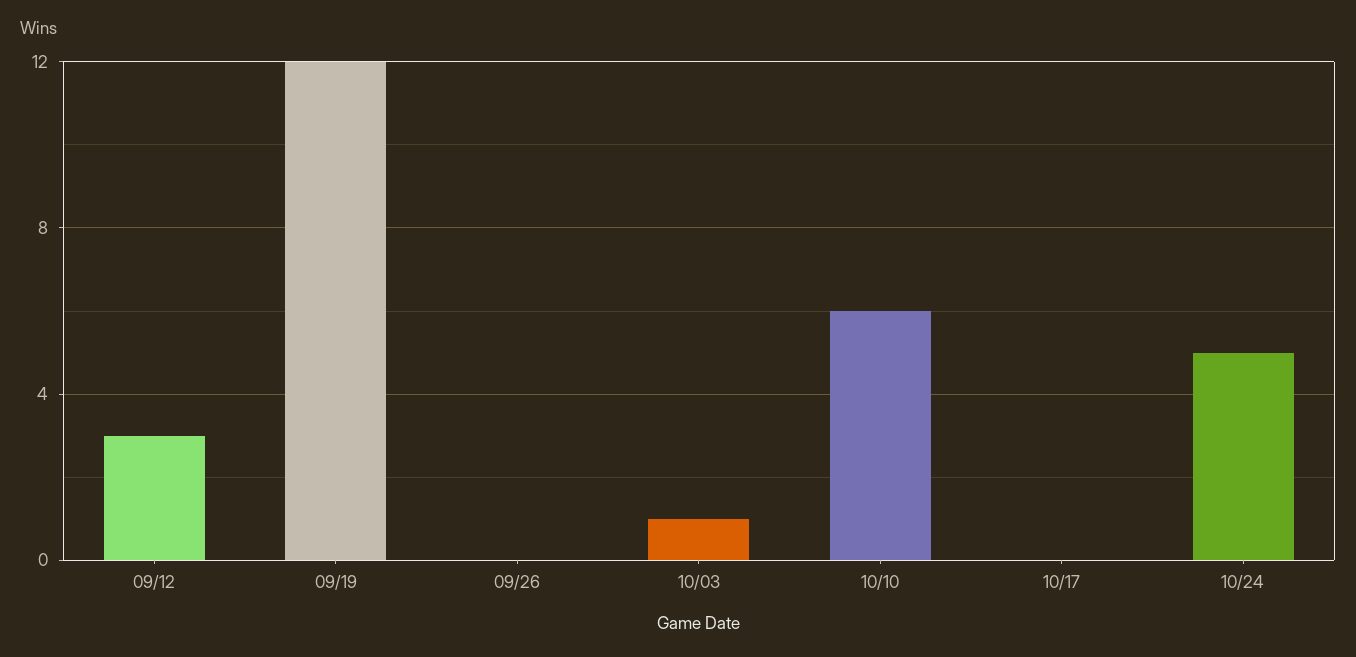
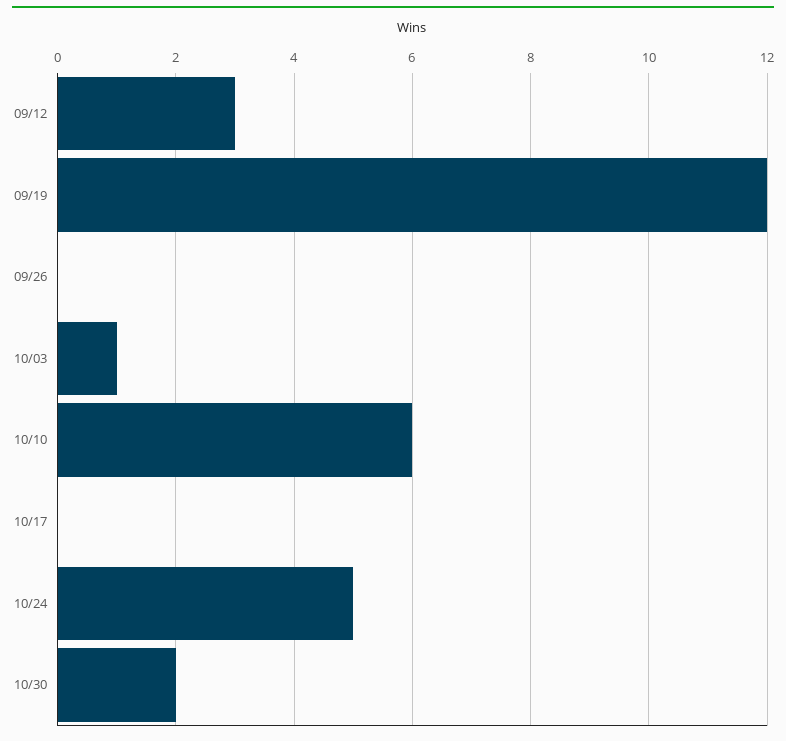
10/30: none -> 2

